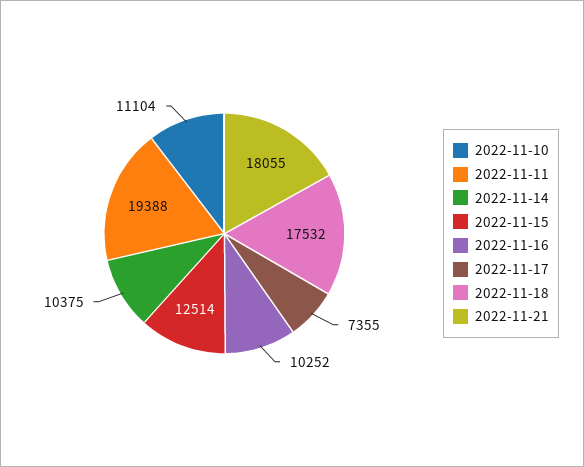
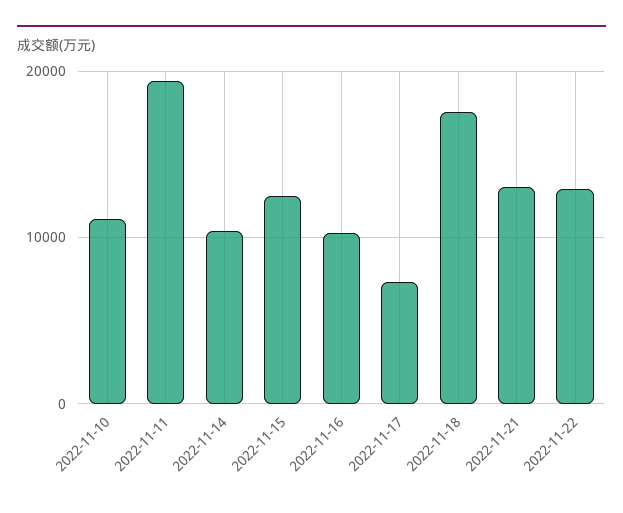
2022-11-21: 18055 -> 13000
2022-11-22: none -> 13000

